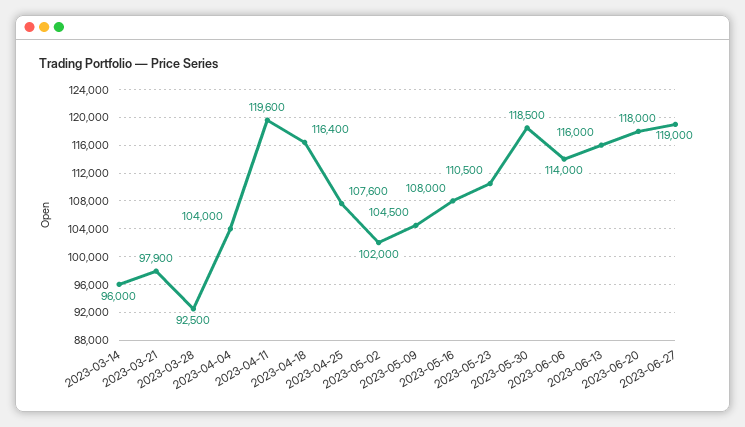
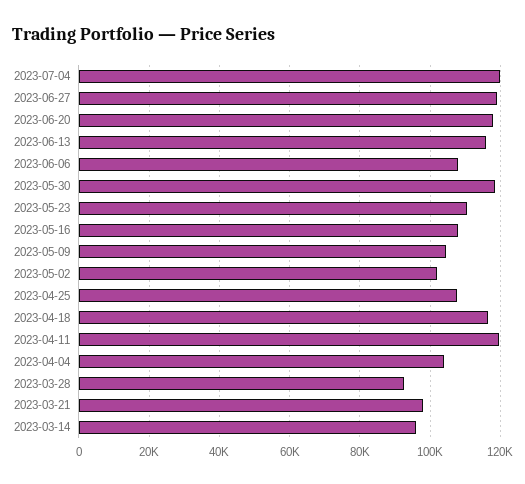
2023-06-06: 114000 -> 108000
2023-07-04: none -> 120000

